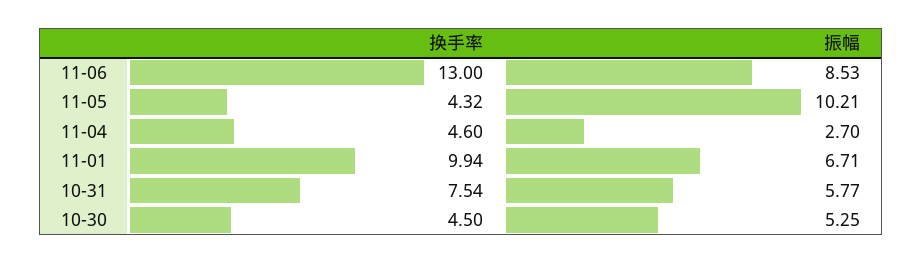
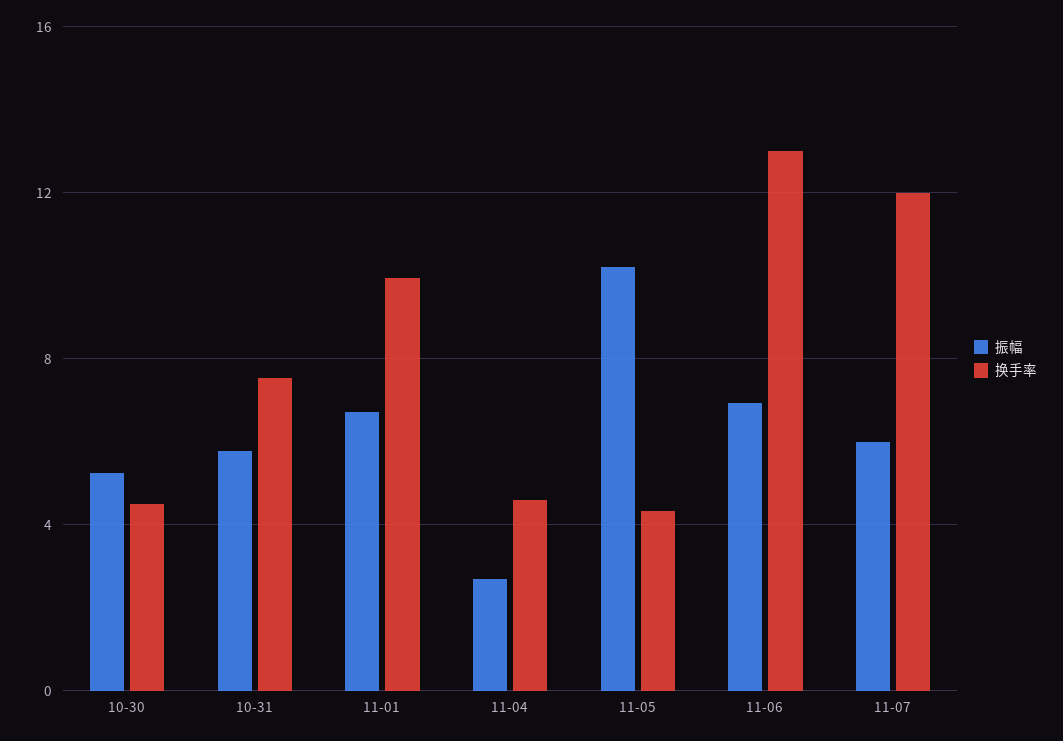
振幅, 11-06: 8.53 -> 7
振幅, 11-07: none -> 6
换手率, 11-07: none -> 12

